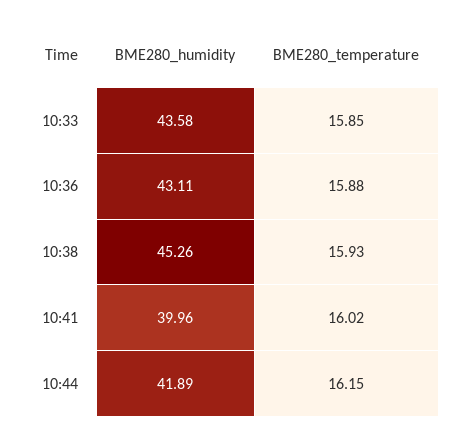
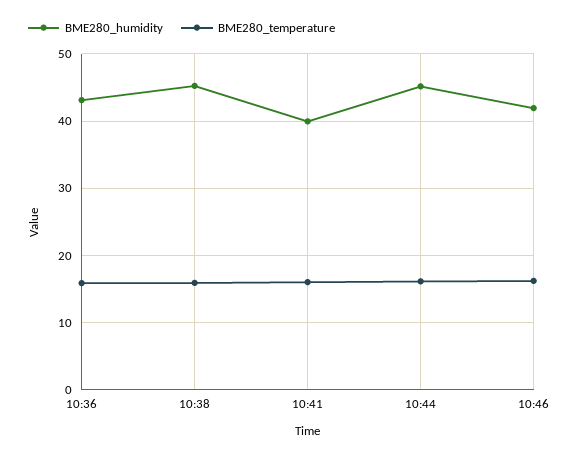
BME280_humidity, 10:33: 43.58 -> none
BME280_temperature, 10:33: 15.85 -> none
BME280_humidity, 10:44: 41.89 -> 45
BME280_humidity, 10:46: none -> 42
BME280_temperature, 10:46: none -> 16

